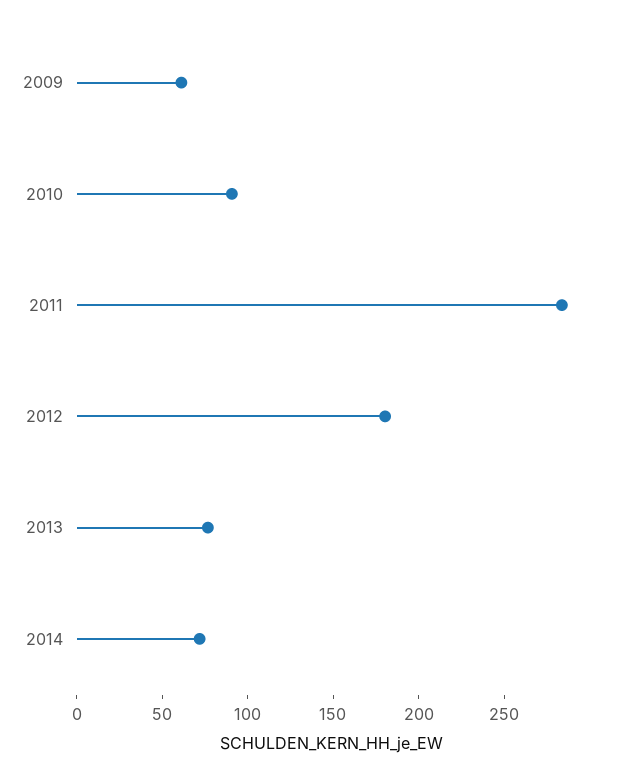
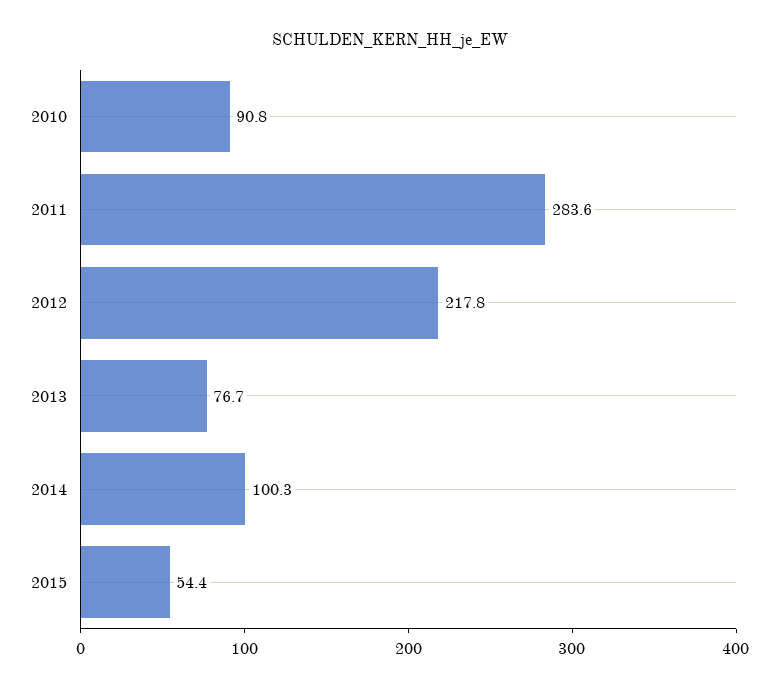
2009: 60 -> none
2012: 180 -> 217.8
2014: 70 -> 100.3
2015: none -> 54.4

